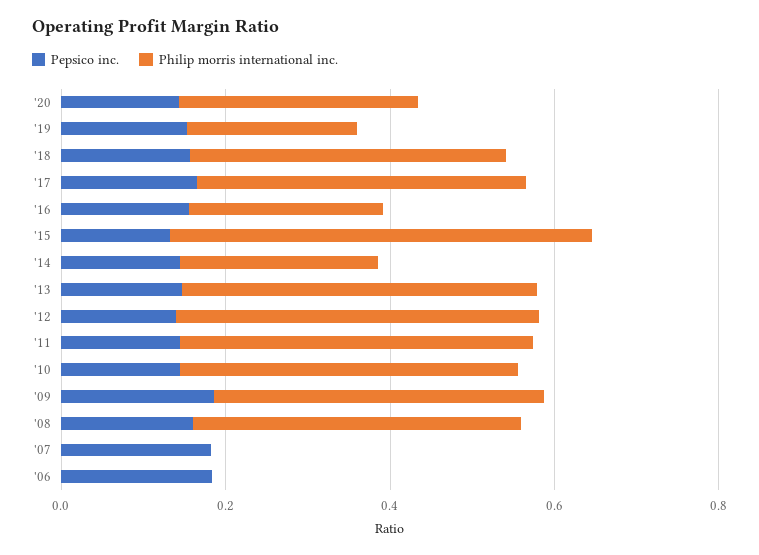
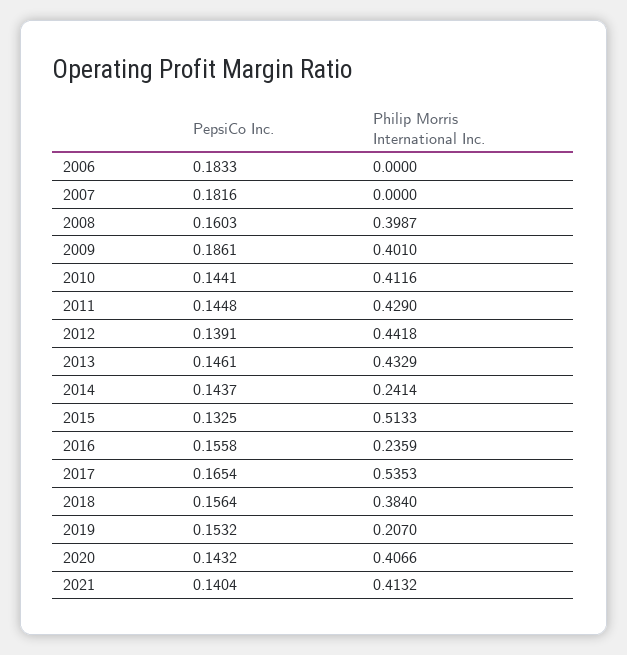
Philip morris international inc., '20: 0.3 -> 0.4066
Philip morris international inc., '17: 0.4 -> 0.5353
Pepsico inc., 2021: none -> 0.1404
Philip morris international inc., 2021: none -> 0.4132

